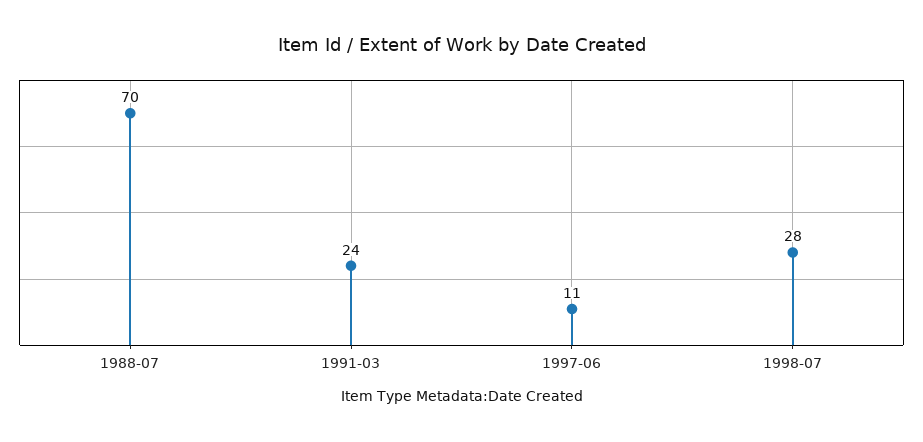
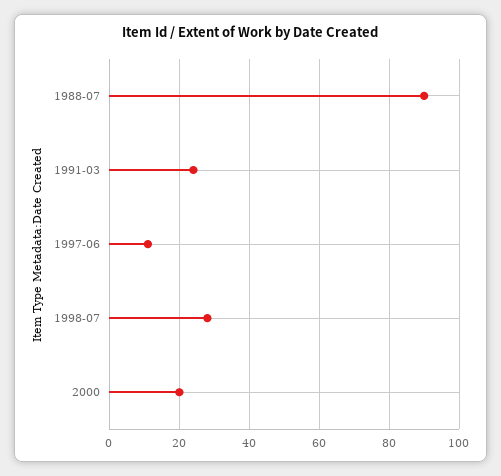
1988-07: 70 -> 90
2000: none -> 20

